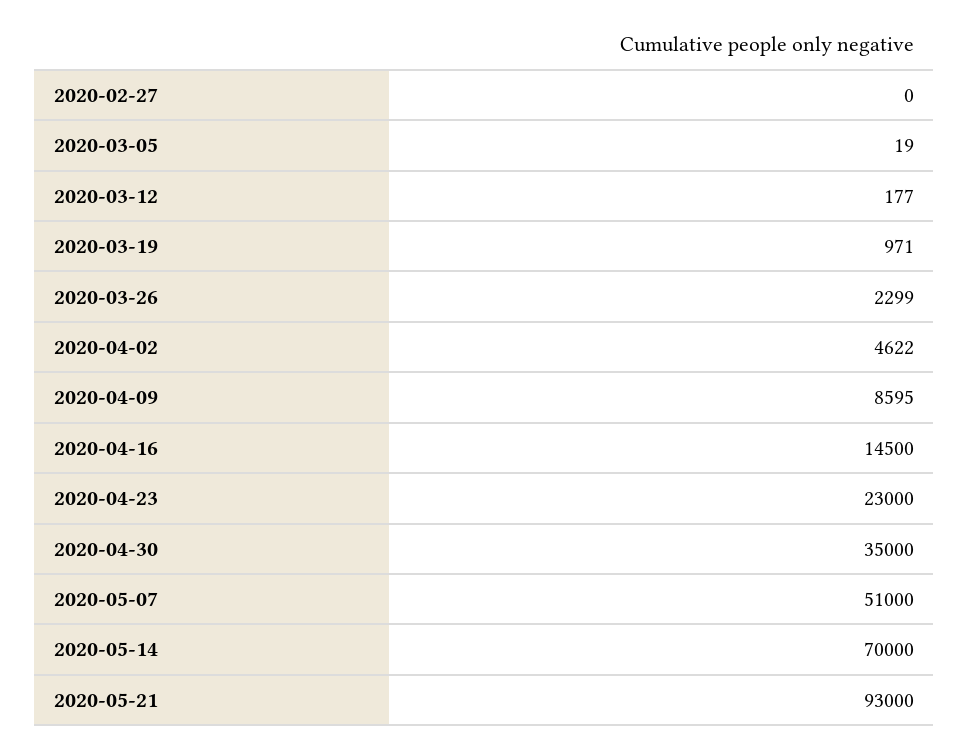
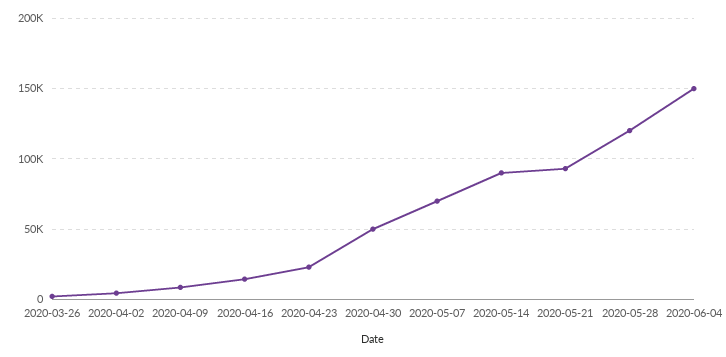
2020-02-27: 0 -> none
2020-03-05: 19 -> none
2020-03-12: 177 -> none
2020-03-19: 971 -> none
2020-04-30: 35000 -> 50000
2020-05-07: 51000 -> 70000
2020-05-14: 70000 -> 90000
2020-05-28: none -> 120000
2020-06-04: none -> 150000

